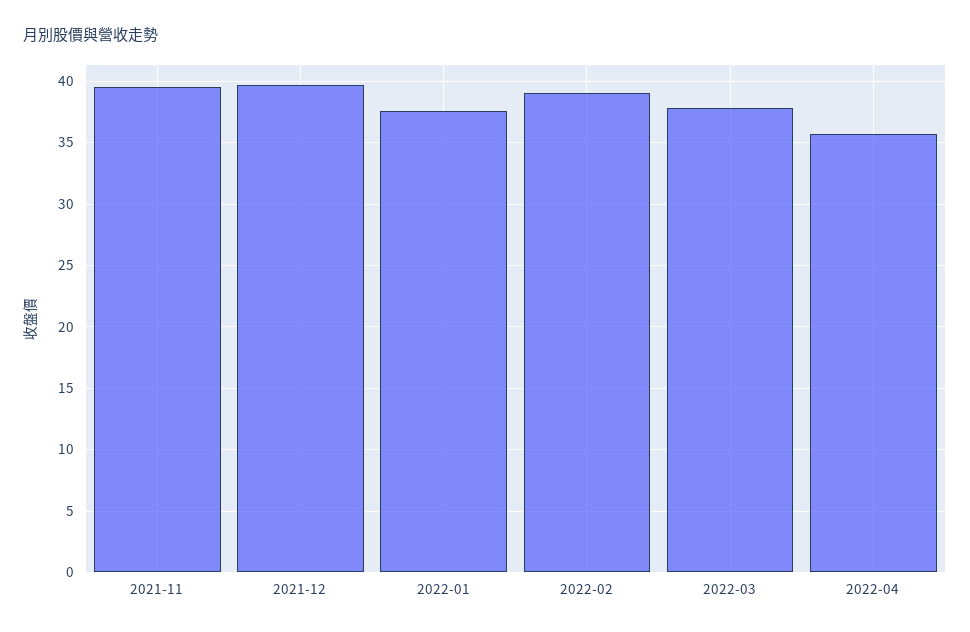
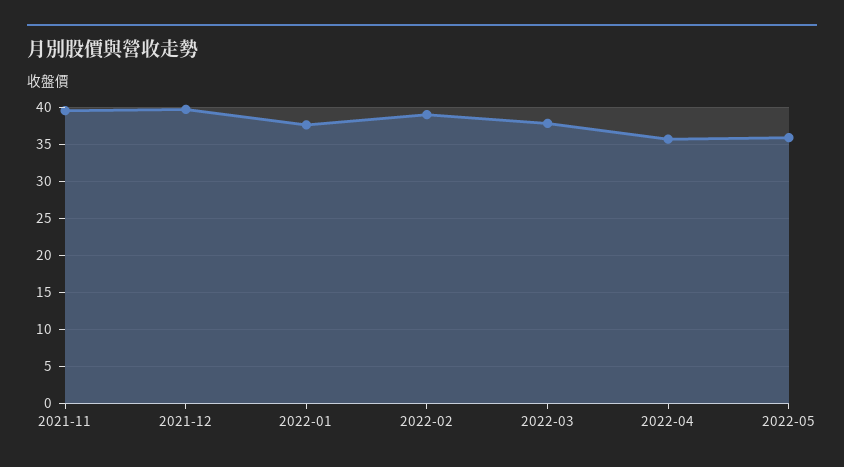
2022-05: none -> 36

